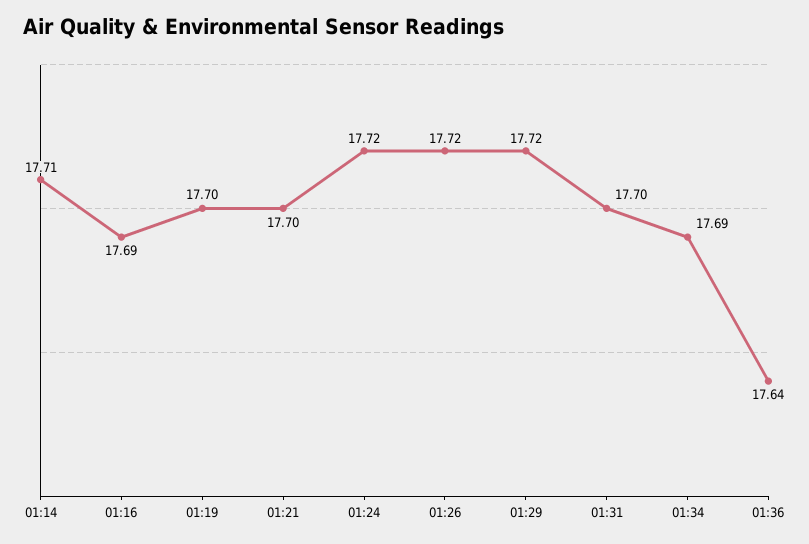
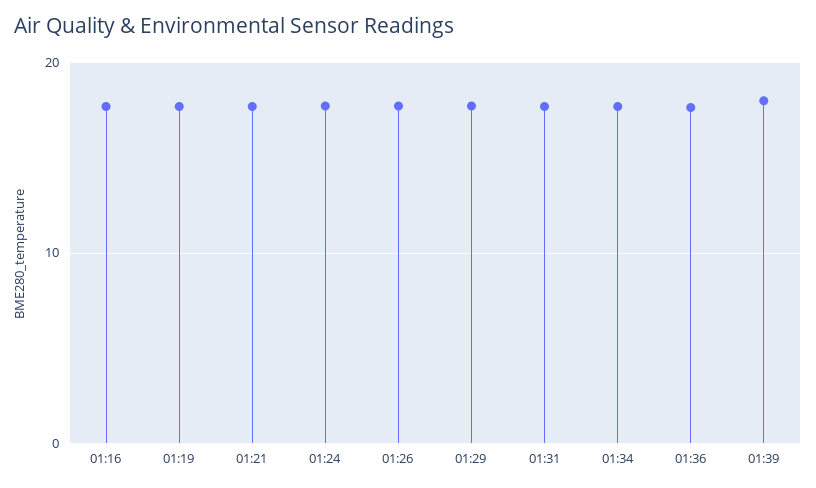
01:14: 17.71 -> none
01:39: none -> 18

